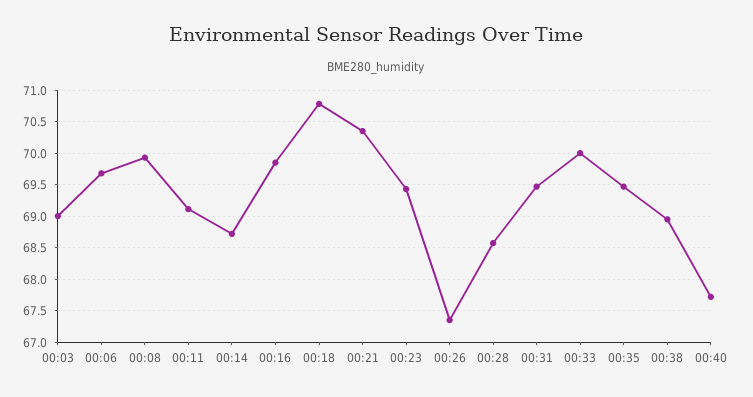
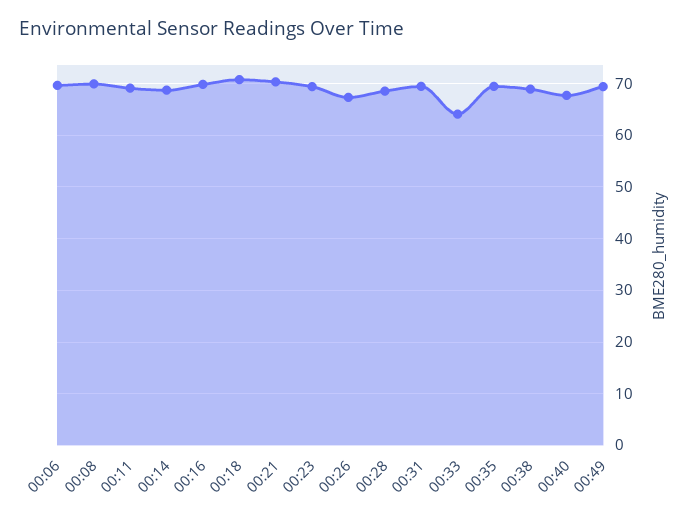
00:03: 69 -> none
00:33: 70 -> 64
00:49: none -> 70

